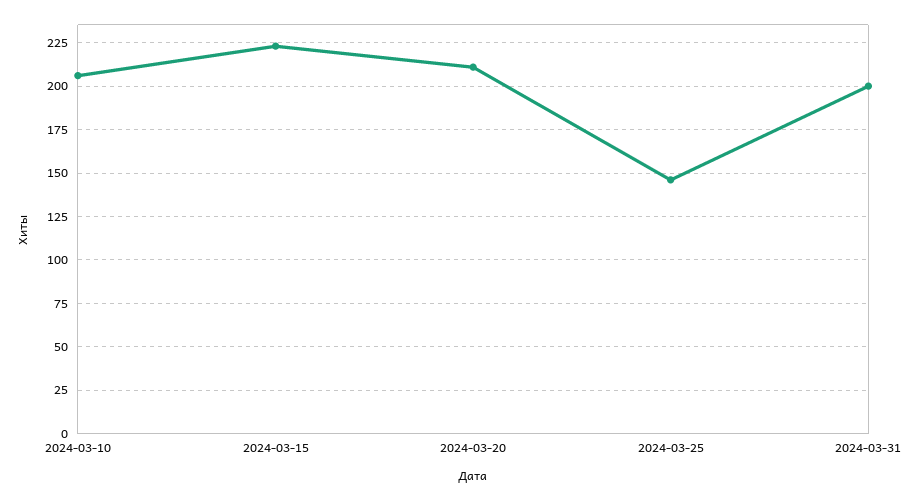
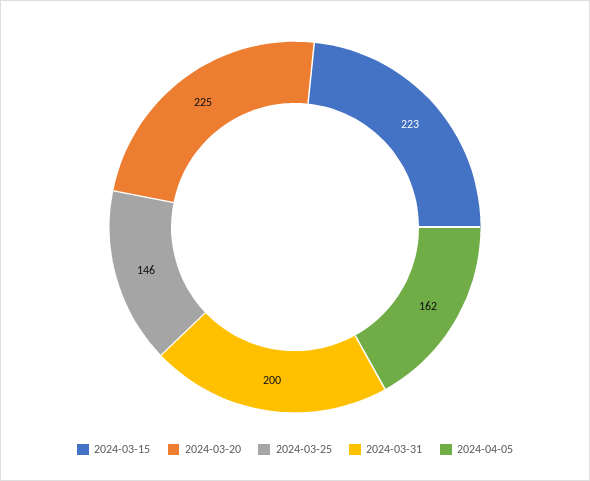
2024-03-10: 205 -> none
2024-03-20: 210 -> 225
2024-04-05: none -> 162

